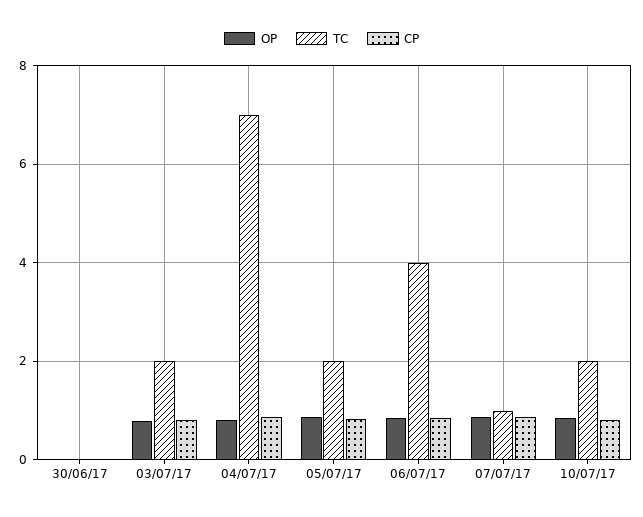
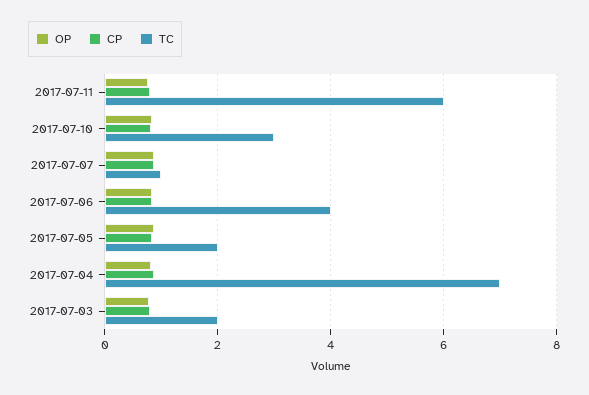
OP, 30/06/17: 0 -> none
TC, 30/06/17: 0 -> none
CP, 30/06/17: 0 -> none
TC, 10/07/17: 2 -> 3
OP, 2017-07-11: none -> 0.8
CP, 2017-07-11: none -> 0.8
TC, 2017-07-11: none -> 6

